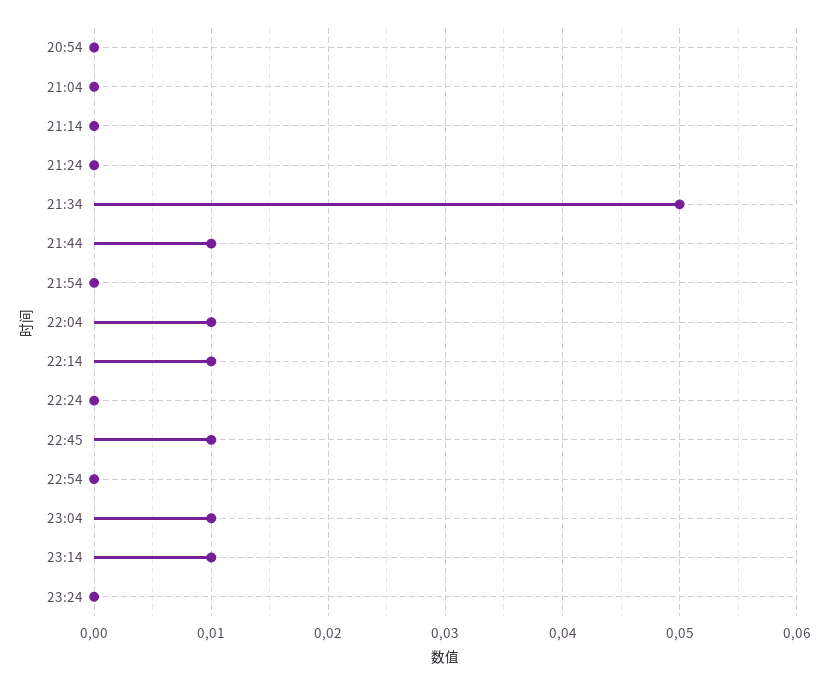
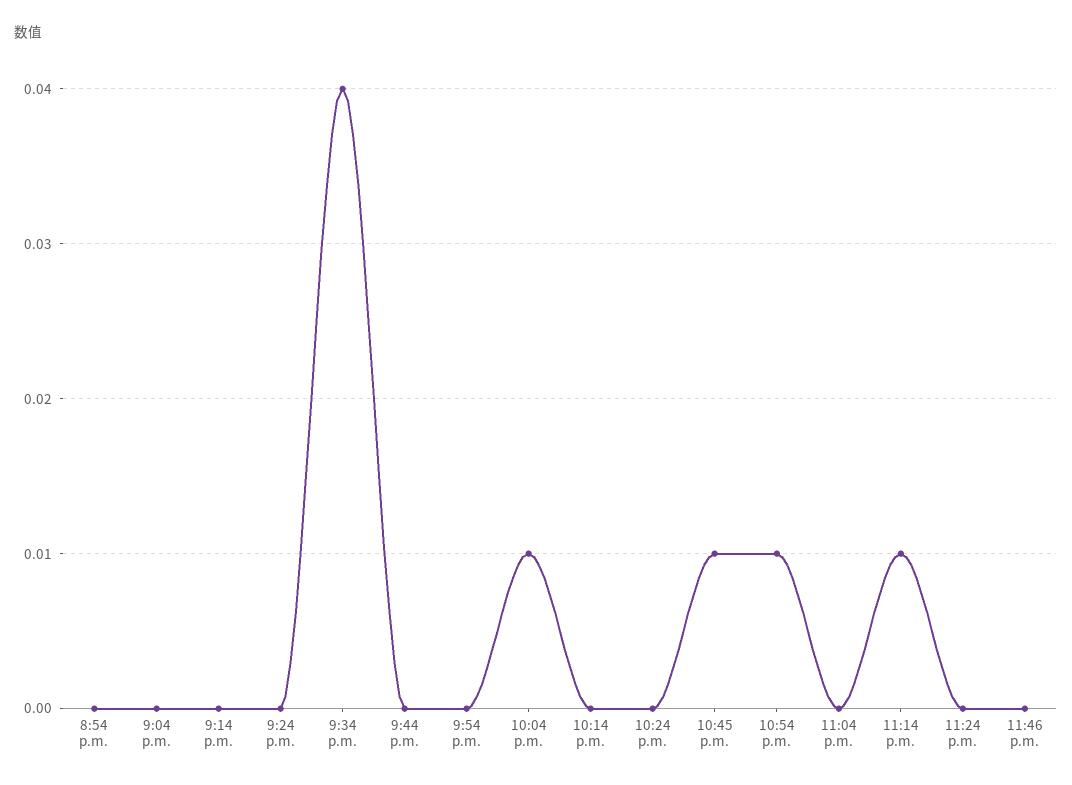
21:34: 0.05 -> 0.04
21:44: 0.01 -> 0
22:14: 0.01 -> 0
22:54: 0 -> 0.01
23:04: 0.01 -> 0
11:46 p.m.: none -> 0

